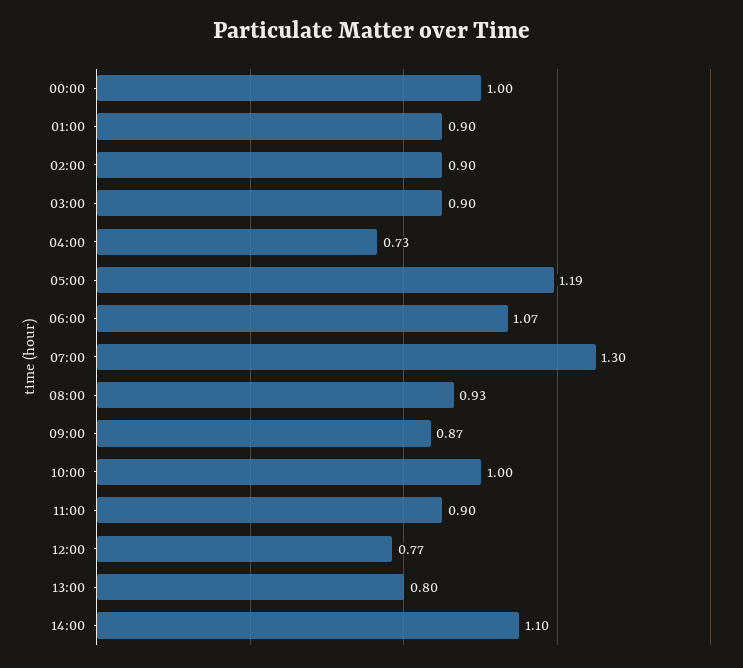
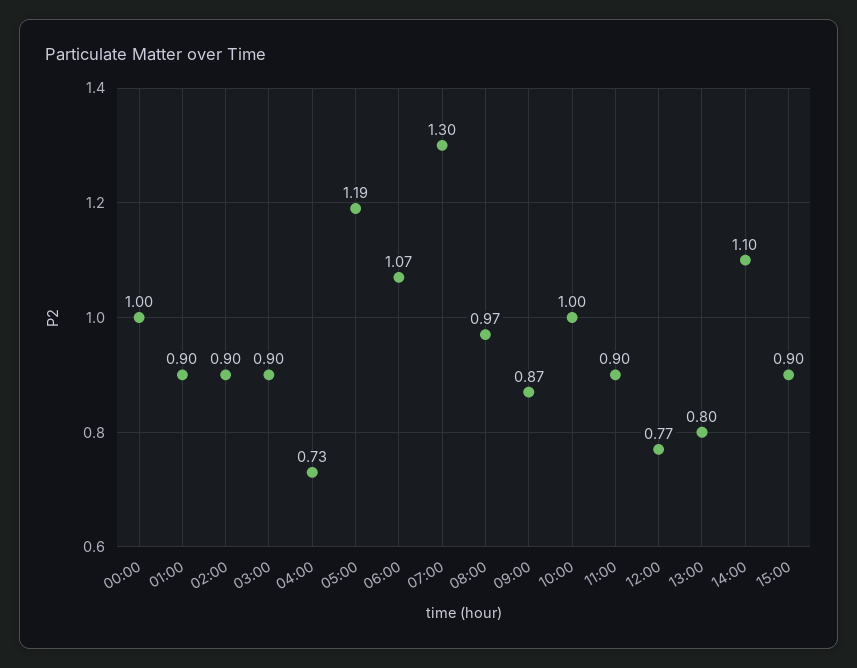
08:00: 0.93 -> 0.97
15:00: none -> 0.9

